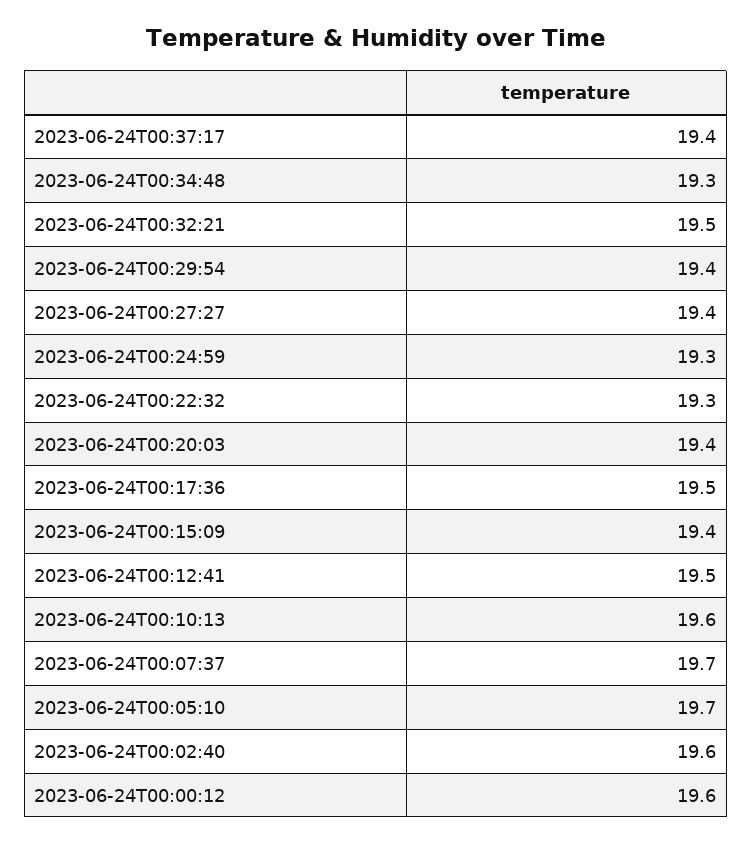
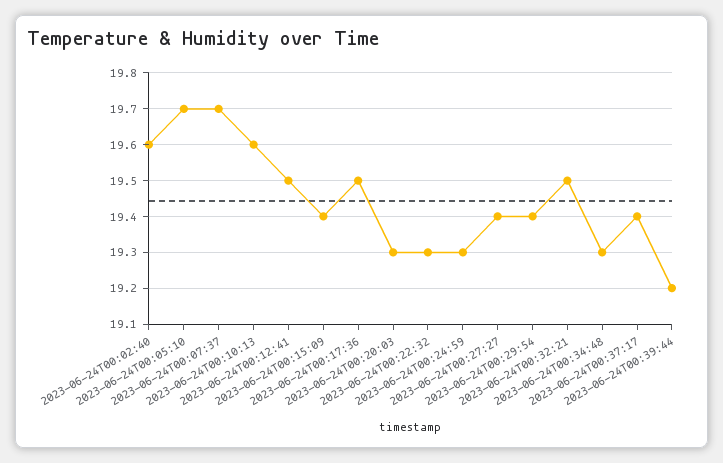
2023-06-24T00:20:03: 19.4 -> 19.3
2023-06-24T00:00:12: 19.6 -> none
2023-06-24T00:39:44: none -> 19.2

